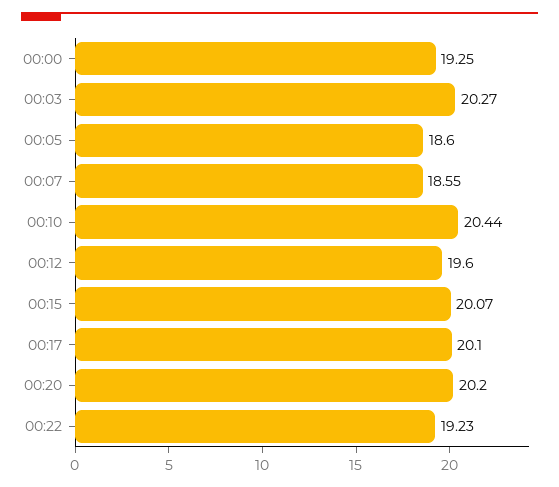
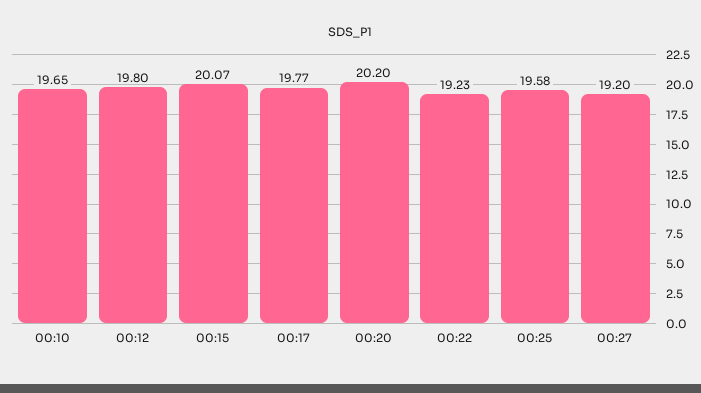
00:00: 19.25 -> none
00:03: 20.27 -> none
00:05: 18.6 -> none
00:07: 18.55 -> none
00:10: 20.44 -> 19.65
00:12: 19.6 -> 19.8
00:17: 20.1 -> 19.77
00:25: none -> 19.58
00:27: none -> 19.2

